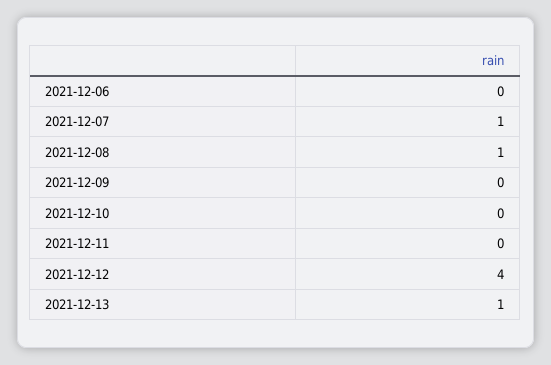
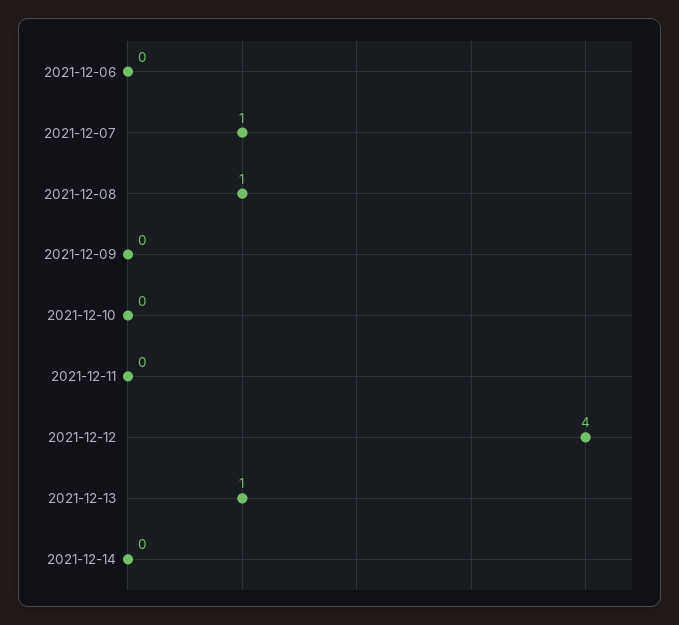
2021-12-14: none -> 0

